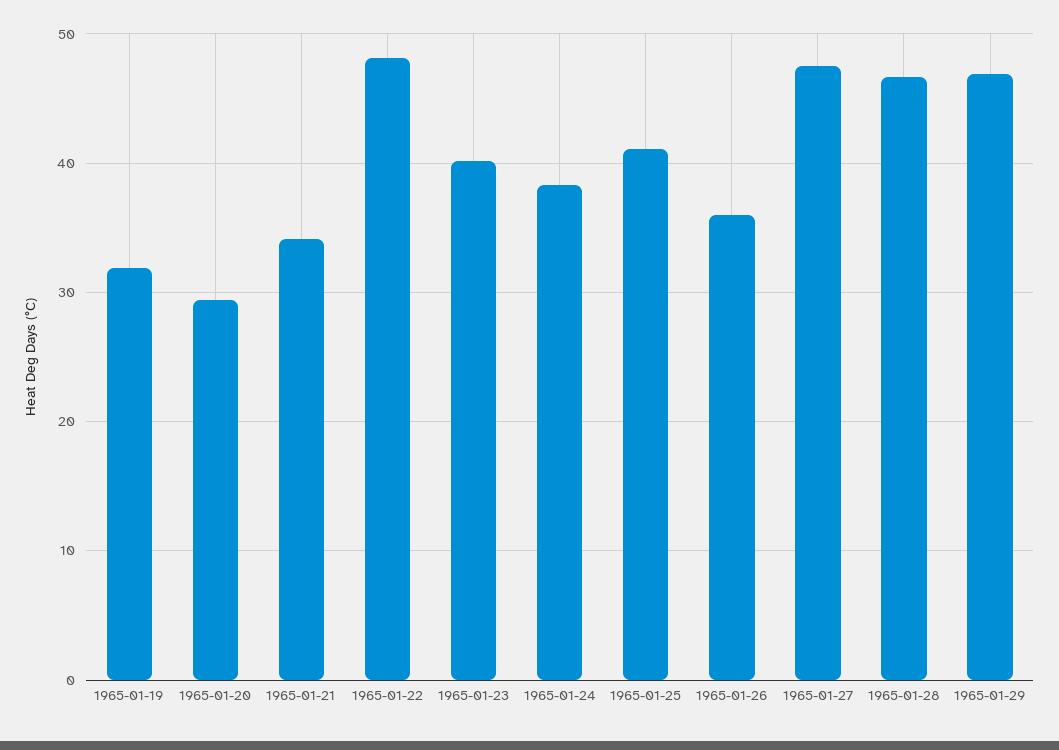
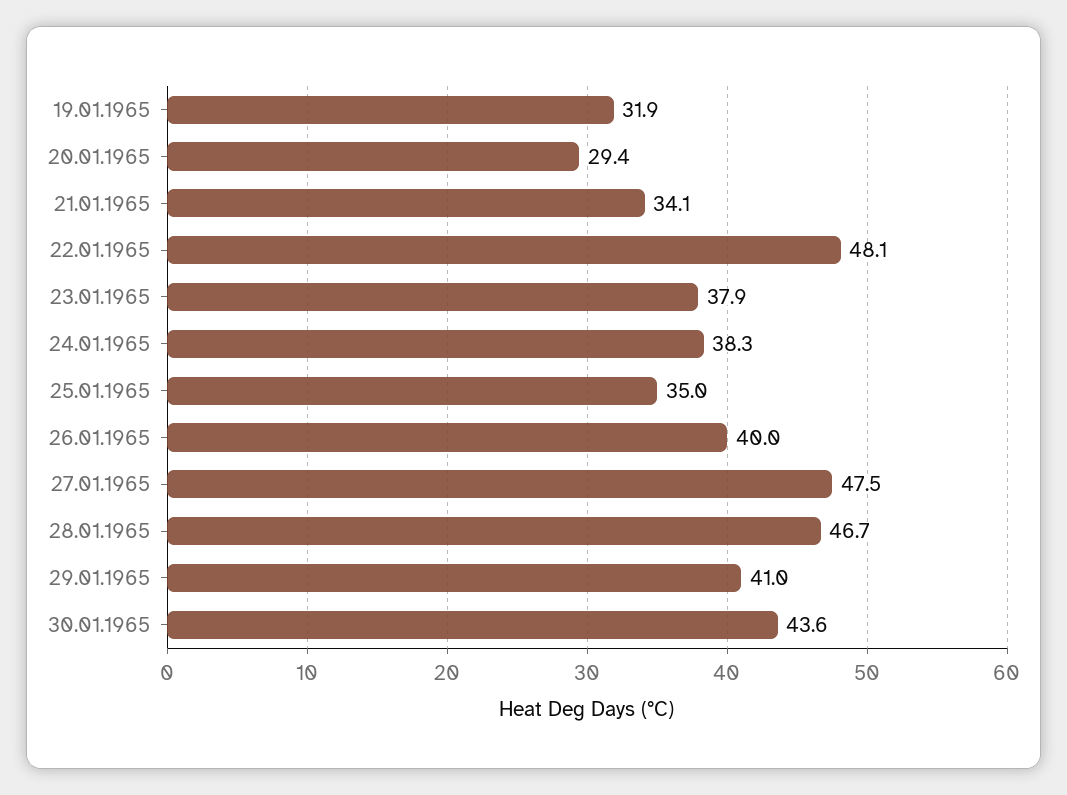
1965-01-23: 40 -> 37.9
1965-01-25: 41 -> 35
1965-01-26: 36 -> 40
1965-01-29: 47 -> 41
30.01.1965: none -> 43.6

